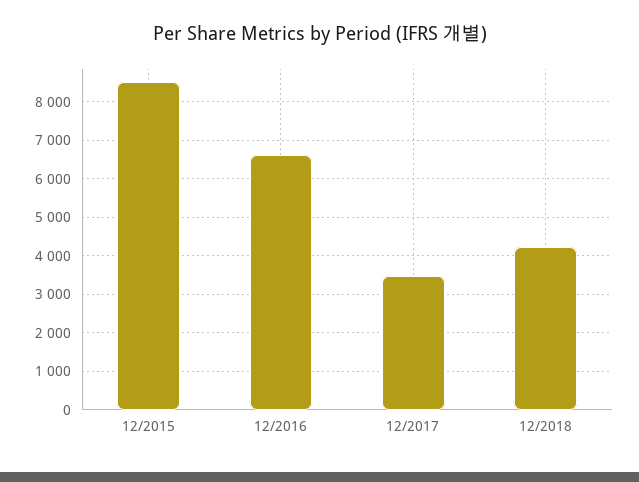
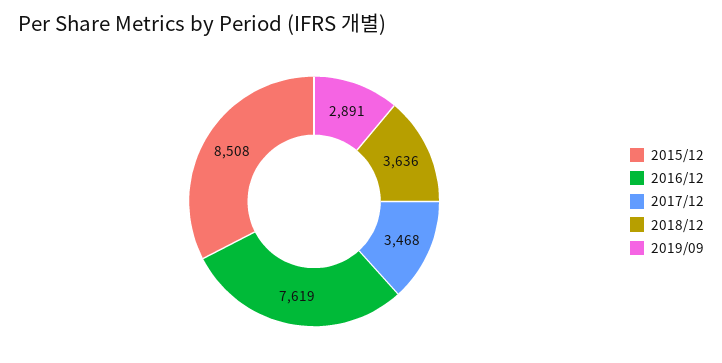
12/2016: 6600 -> 7619
12/2018: 4200 -> 3636
2019/09: none -> 2891

